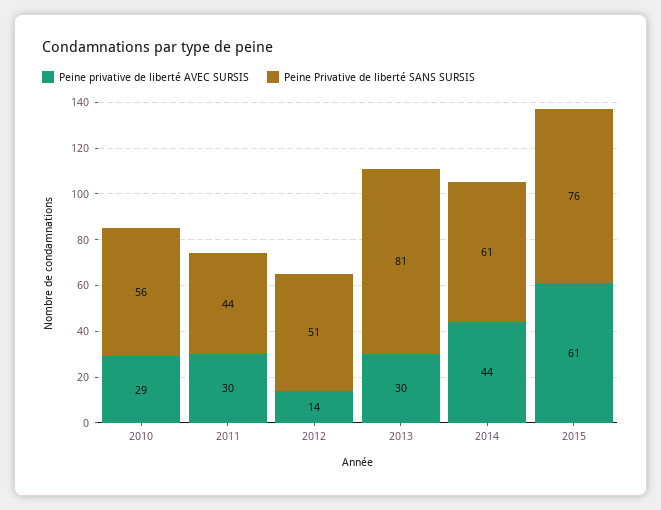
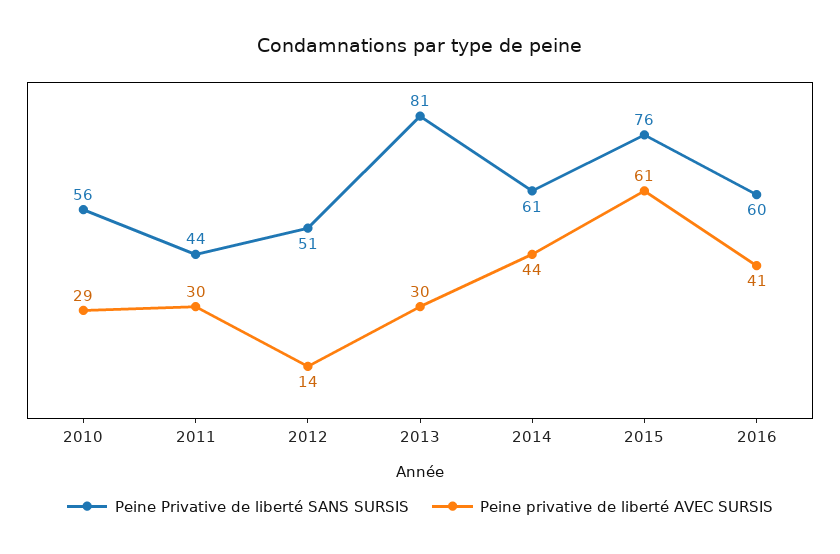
Peine Privative de liberté SANS SURSIS, 2016: none -> 60
Peine privative de liberté AVEC SURSIS, 2016: none -> 41

